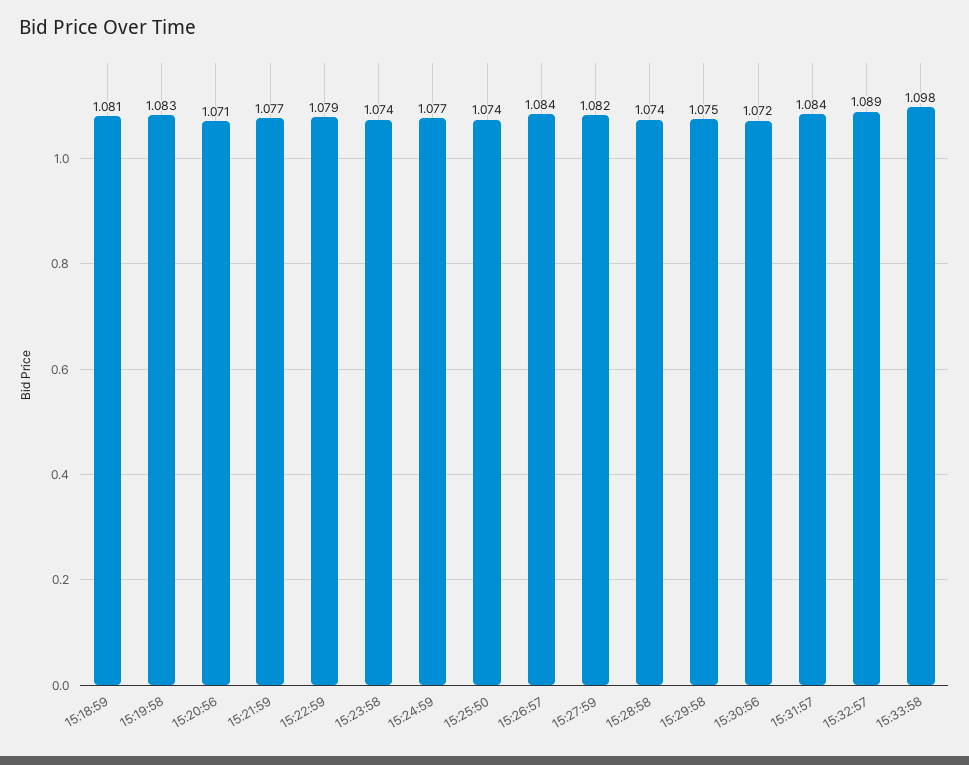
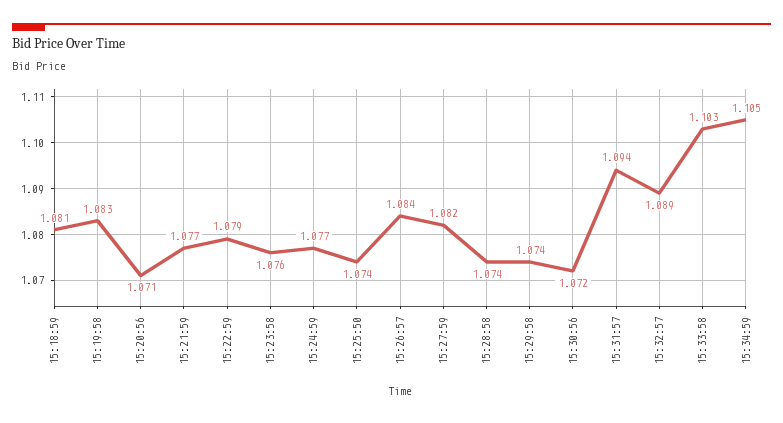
15:23:58: 1.074 -> 1.076
15:29:58: 1.075 -> 1.074
15:31:57: 1.084 -> 1.094
15:33:58: 1.098 -> 1.103
15:34:59: none -> 1.105

